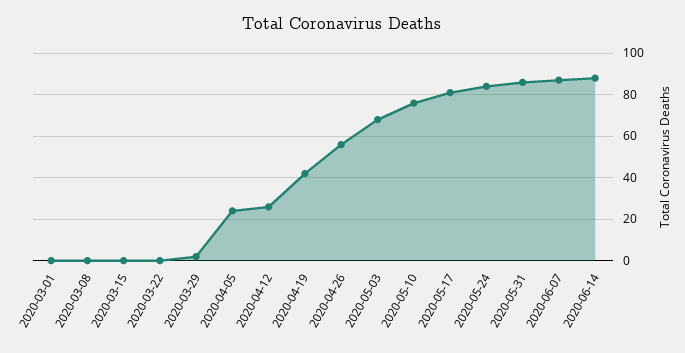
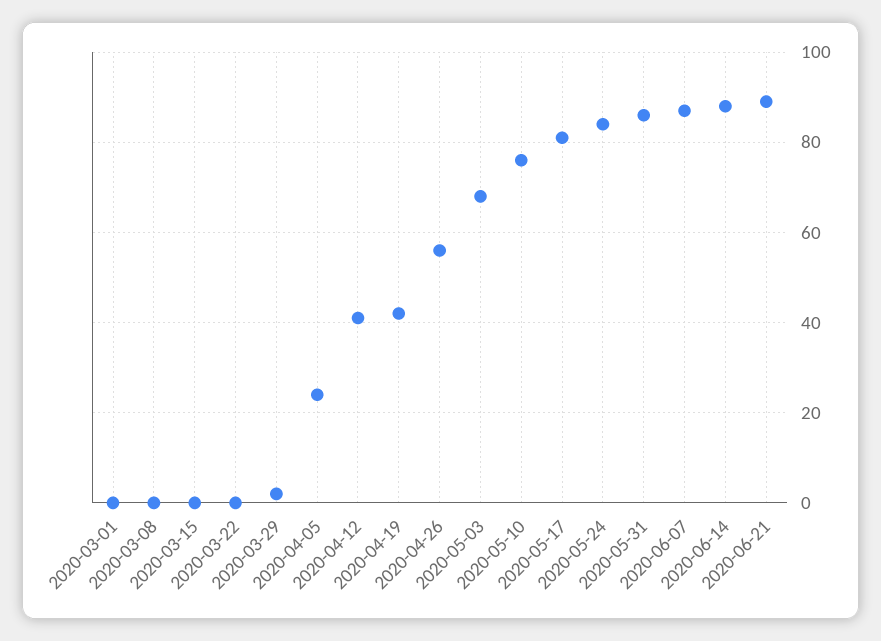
2020-04-12: 25 -> 40
2020-06-21: none -> 90

